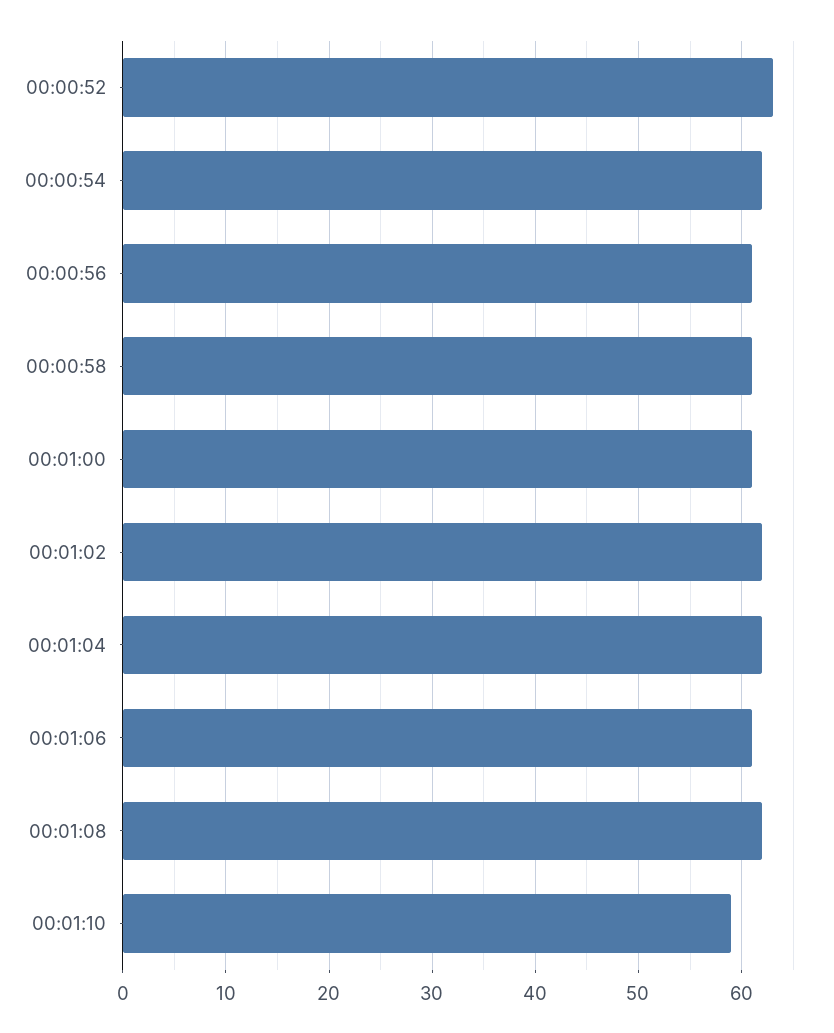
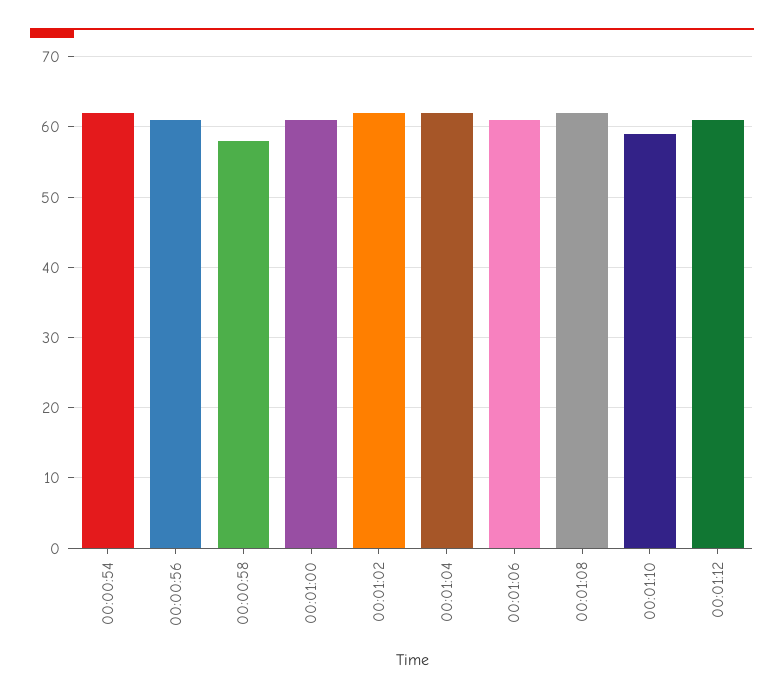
00:00:52: 63 -> none
00:00:58: 61 -> 58
00:01:12: none -> 61

